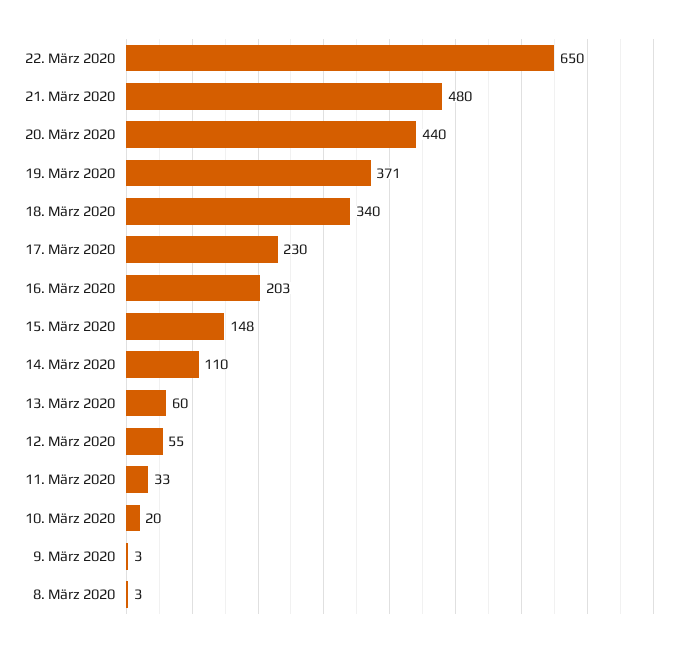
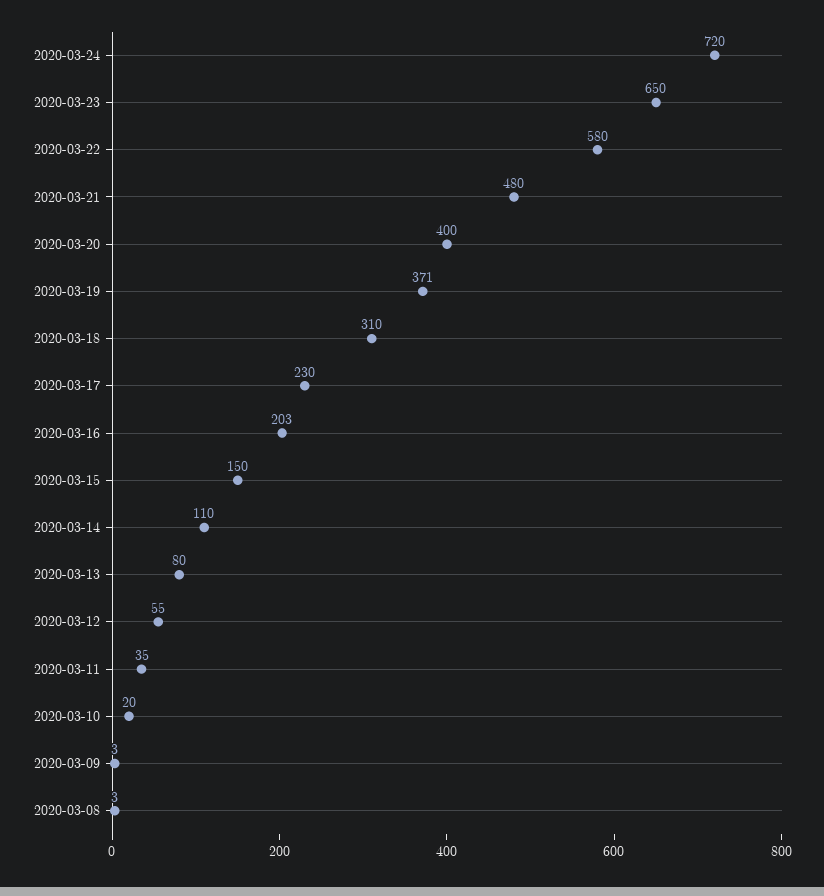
22. März 2020: 650 -> 580
20. März 2020: 440 -> 400
18. März 2020: 340 -> 310
15. März 2020: 148 -> 150
13. März 2020: 60 -> 80
11. März 2020: 33 -> 35
2020-03-24: none -> 720
2020-03-23: none -> 650

